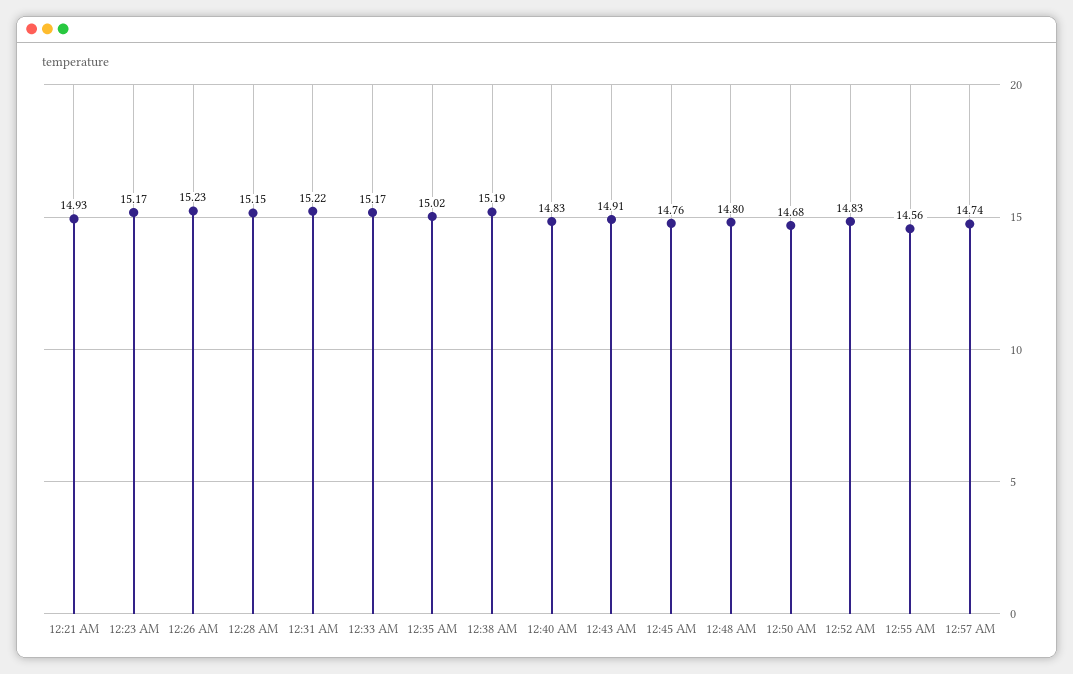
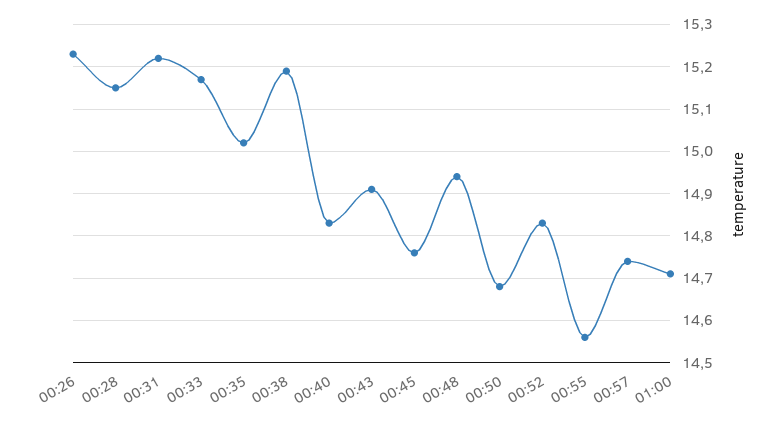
12:21 AM: 14.93 -> none
12:23 AM: 15.17 -> none
12:48 AM: 14.8 -> 14.95
01:00: none -> 14.7

